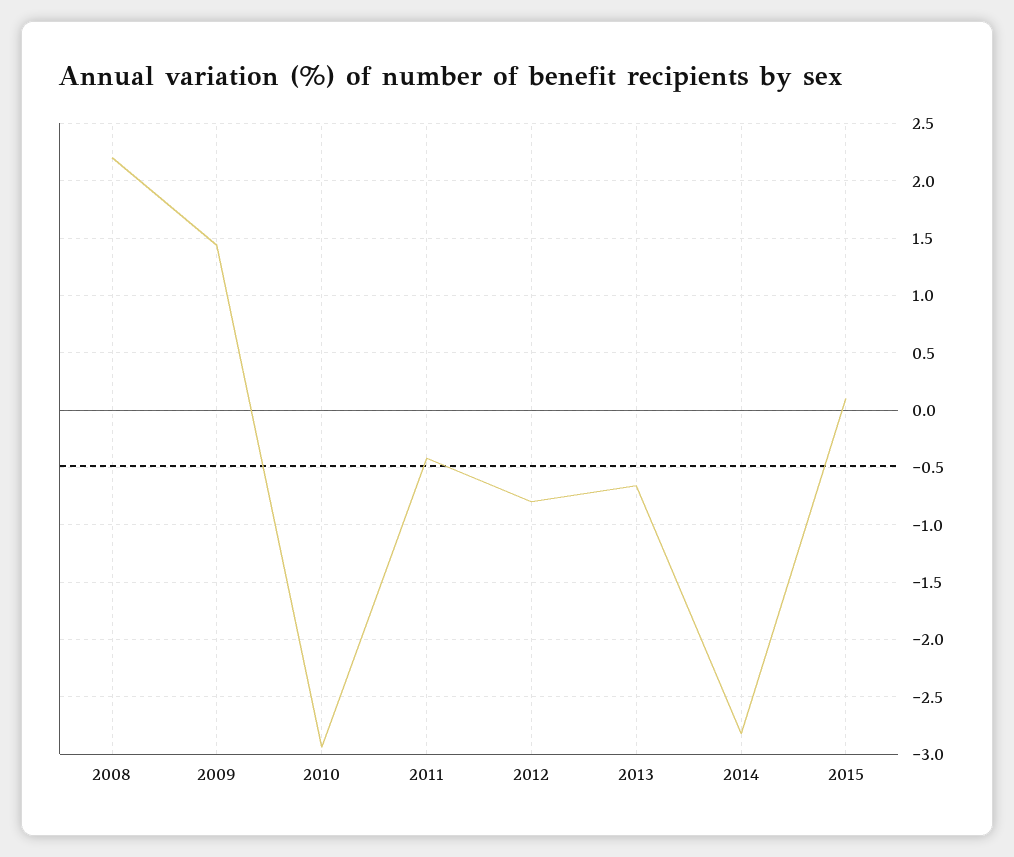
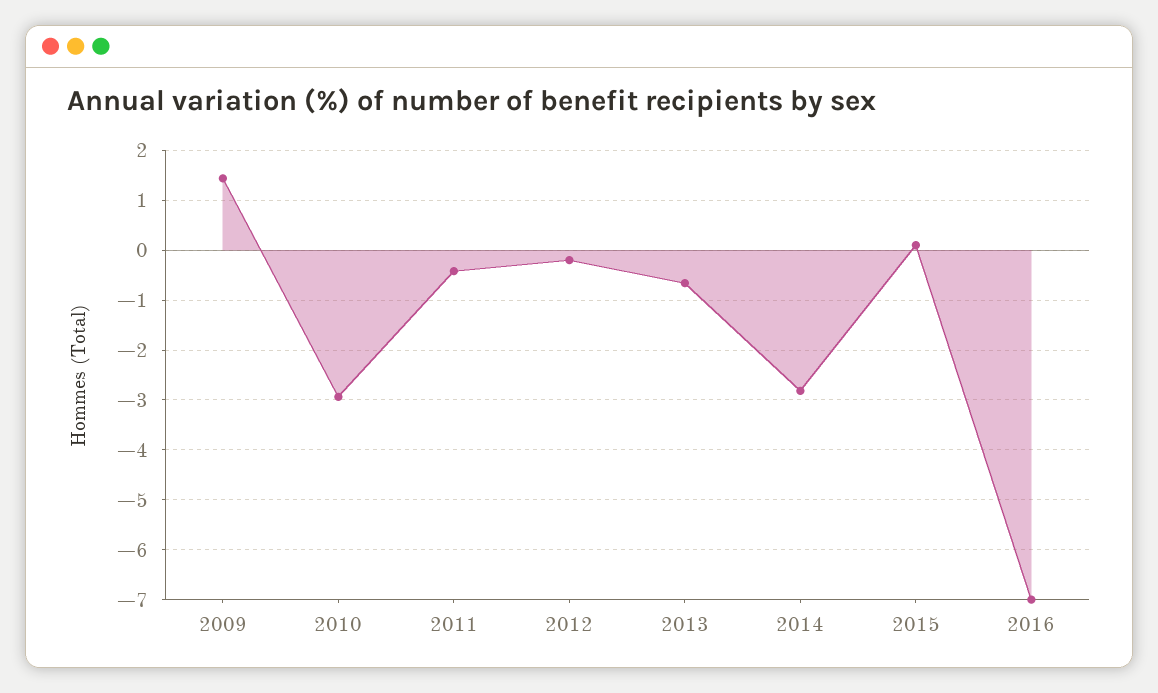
2008: 2.2 -> none
2012: -0.8 -> -0.2
2016: none -> -7

